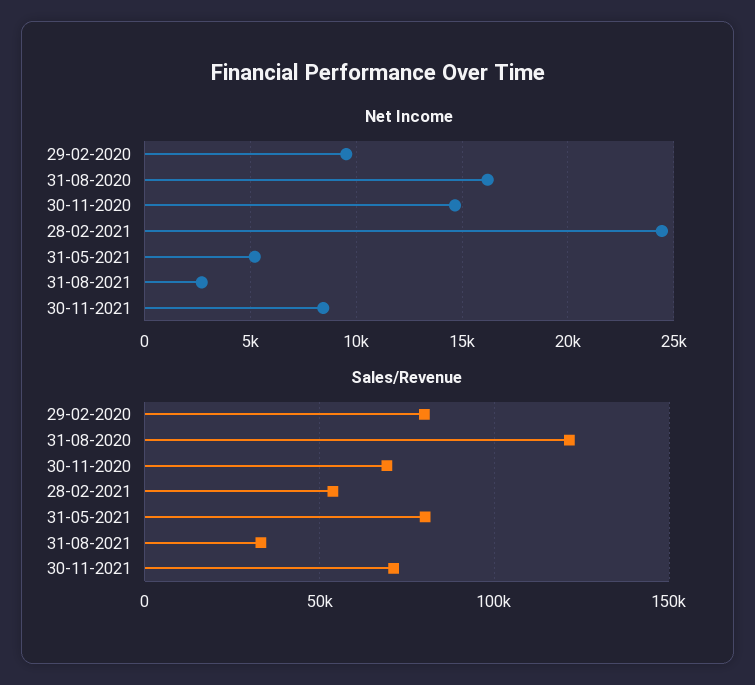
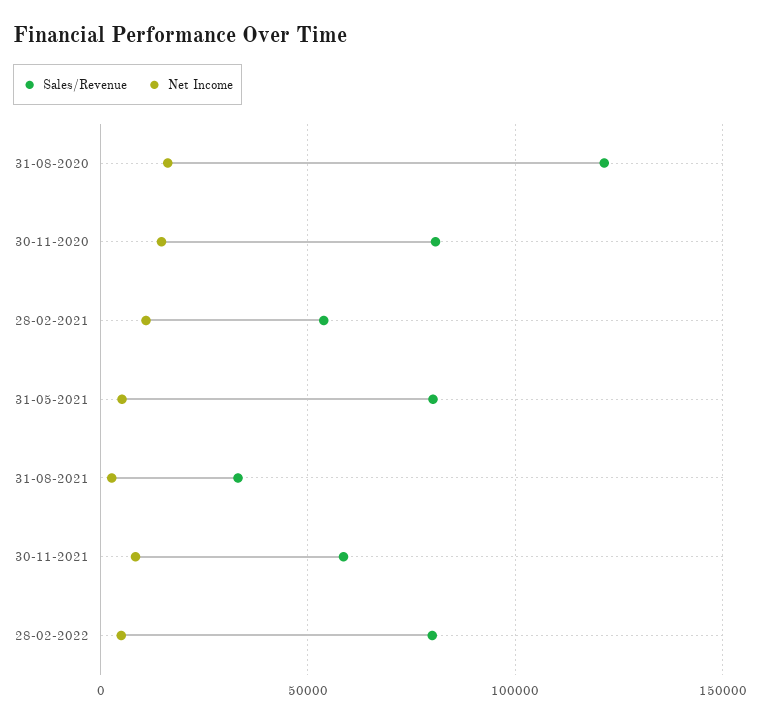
Net Income, 29-02-2020: 9500 -> none
Net Income, 28-02-2021: 24500 -> 10000
Sales/Revenue, 29-02-2020: 80000 -> none
Sales/Revenue, 30-11-2020: 70000 -> 80000
Sales/Revenue, 30-11-2021: 70000 -> 60000
Sales/Revenue, 28-02-2022: none -> 80000
Net Income, 28-02-2022: none -> 5000

